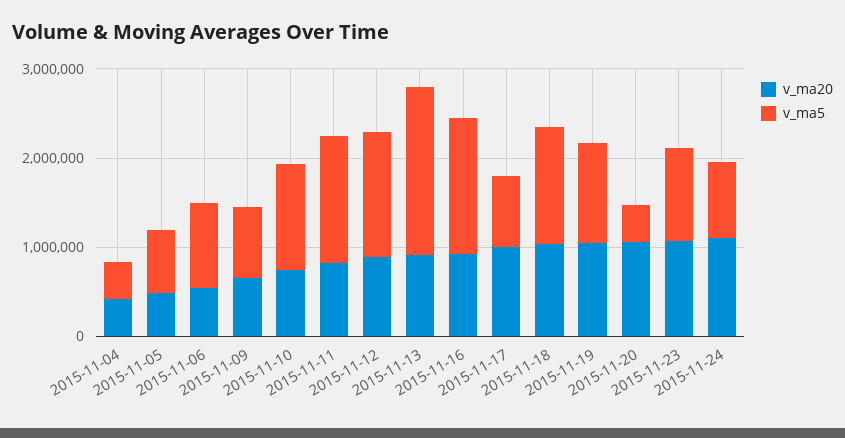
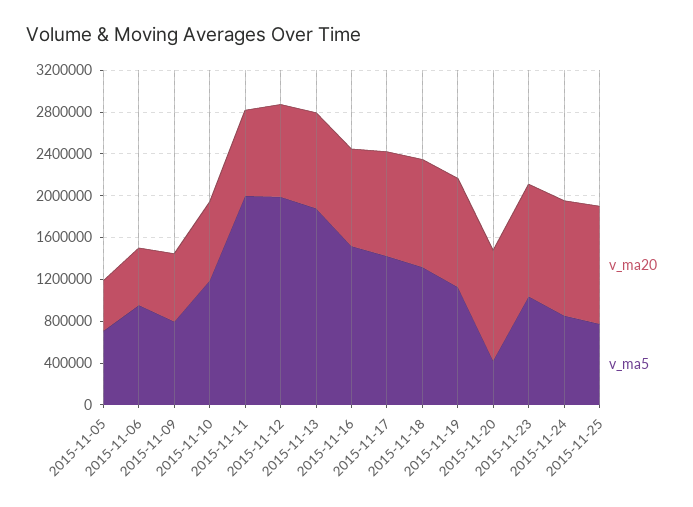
v_ma20, 2015-11-04: 400000 -> none
v_ma5, 2015-11-04: 400000 -> none
v_ma5, 2015-11-11: 1400000 -> 2000000
v_ma5, 2015-11-12: 1400000 -> 2000000
v_ma5, 2015-11-17: 800000 -> 1400000
v_ma20, 2015-11-25: none -> 1100000
v_ma5, 2015-11-25: none -> 800000

